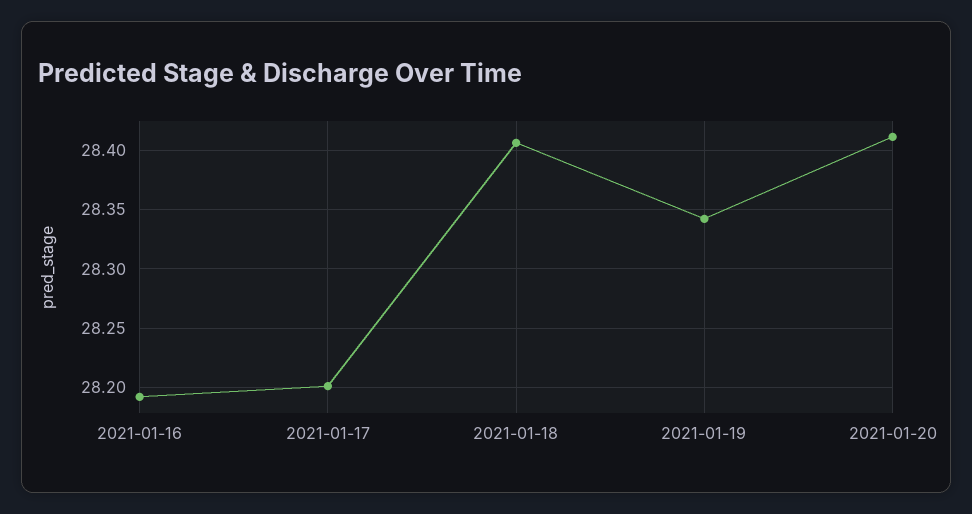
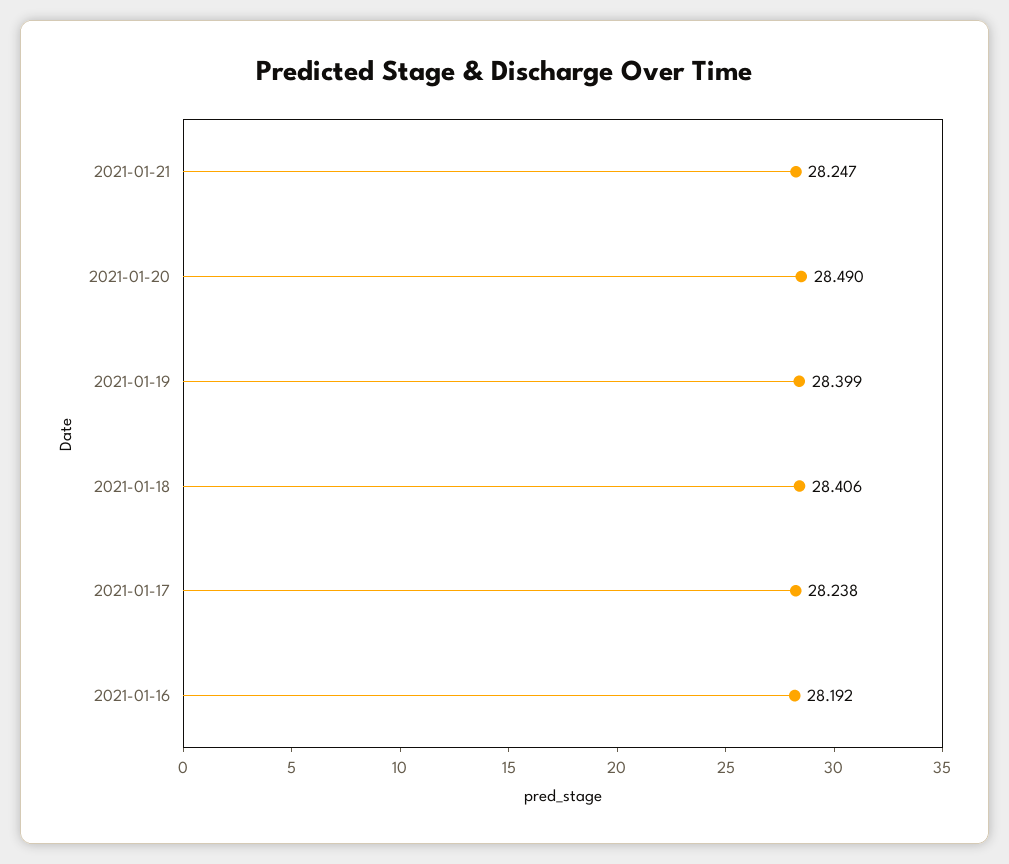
2021-01-17: 28.2 -> 28.238
2021-01-19: 28.34 -> 28.399
2021-01-20: 28.41 -> 28.49
2021-01-21: none -> 28.247

